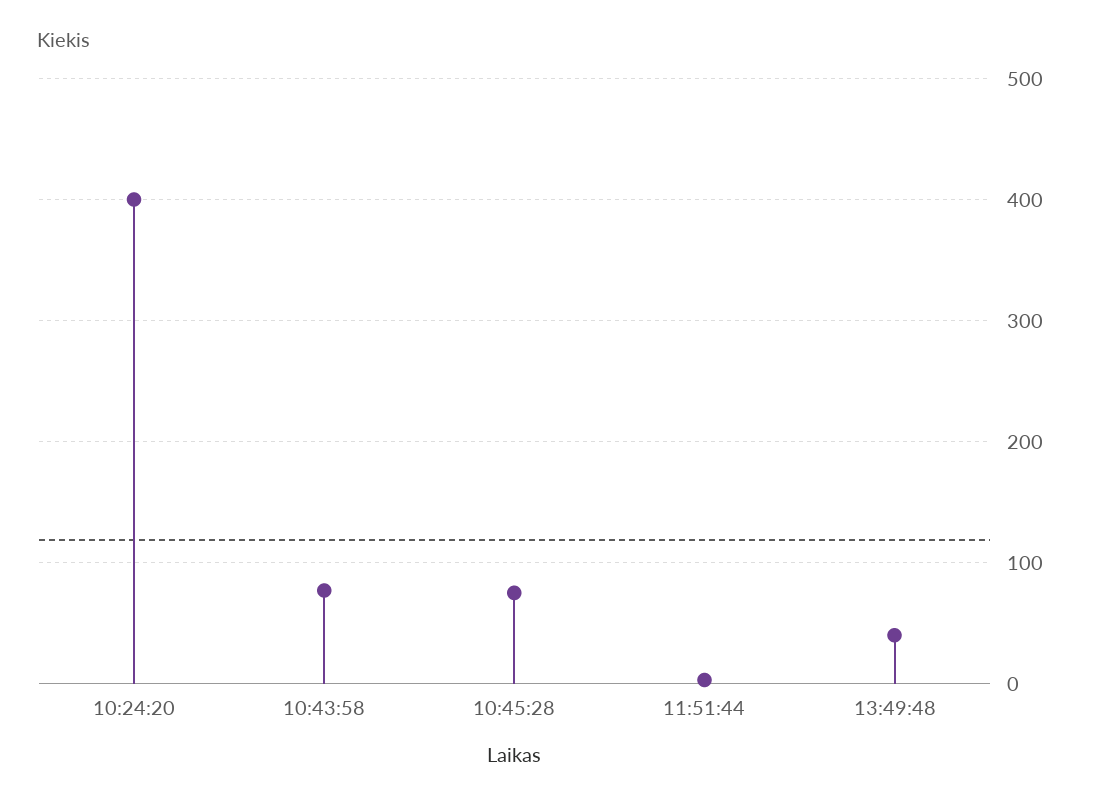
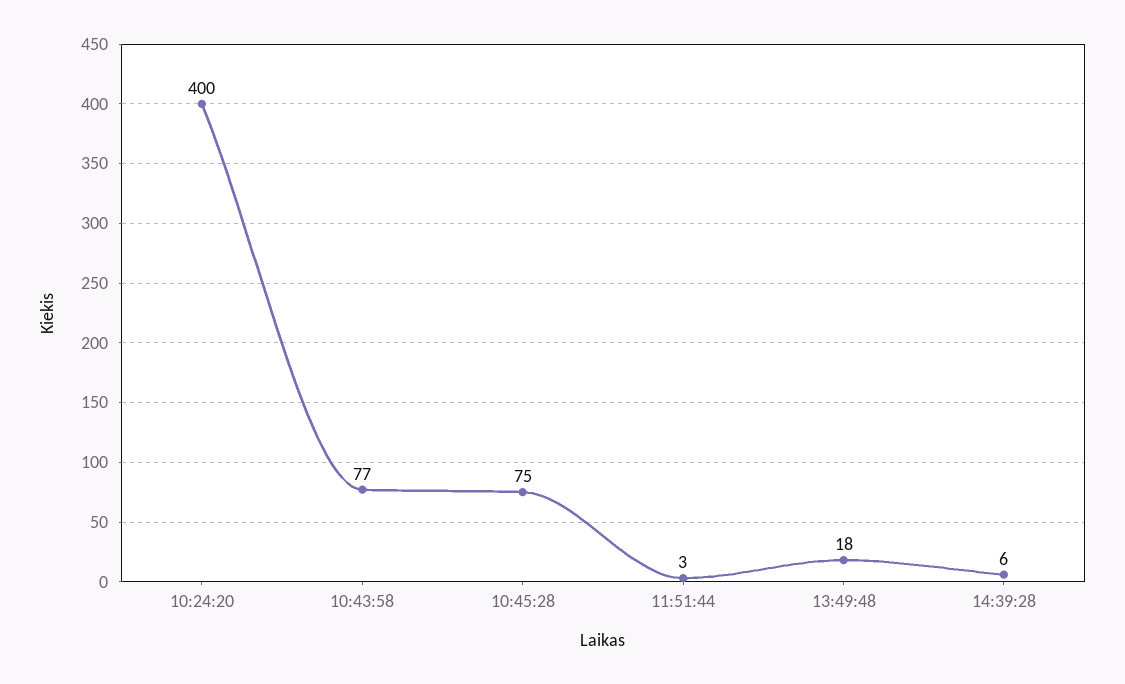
13:49:48: 40 -> 18
14:39:28: none -> 6

